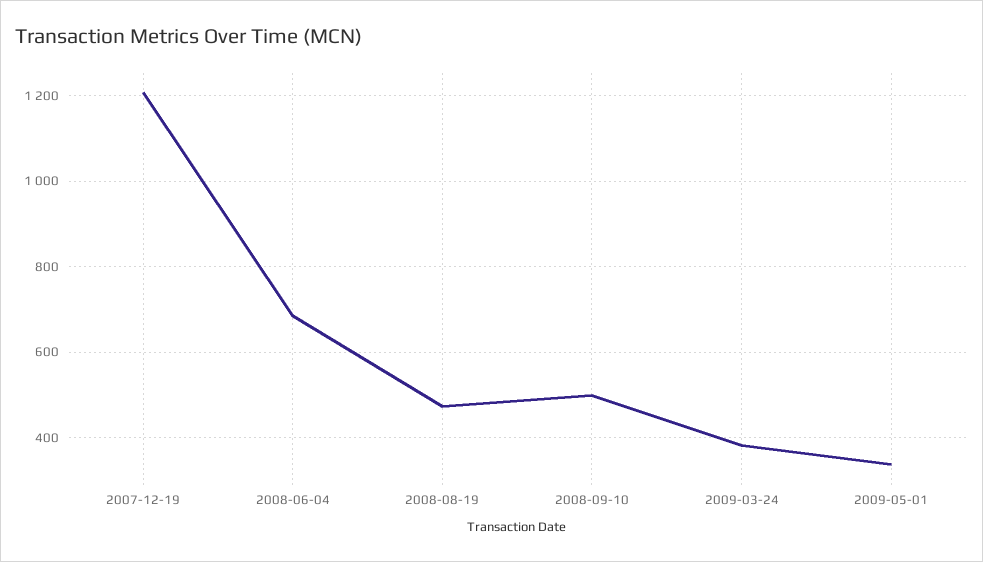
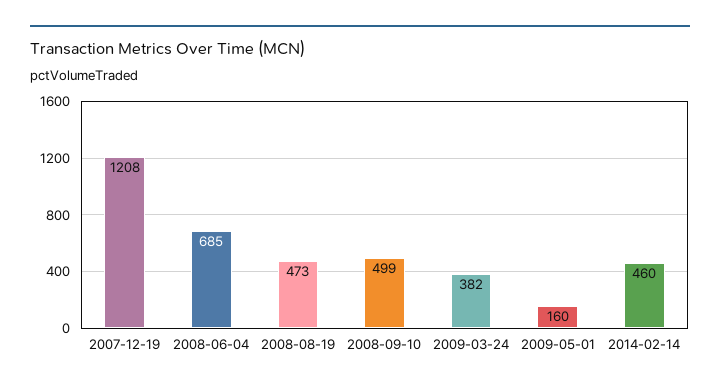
2009-05-01: 340 -> 160
2014-02-14: none -> 460

